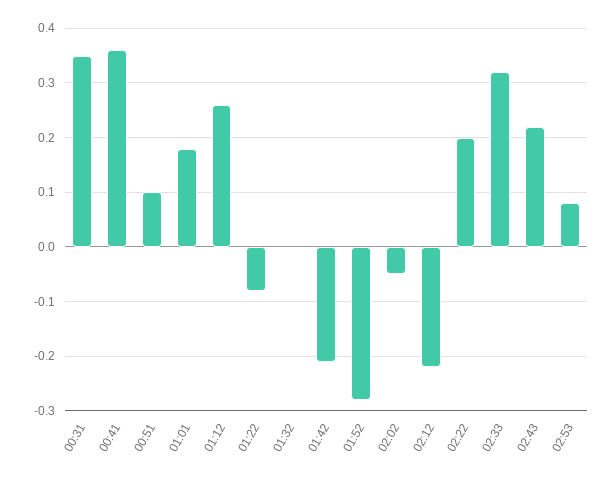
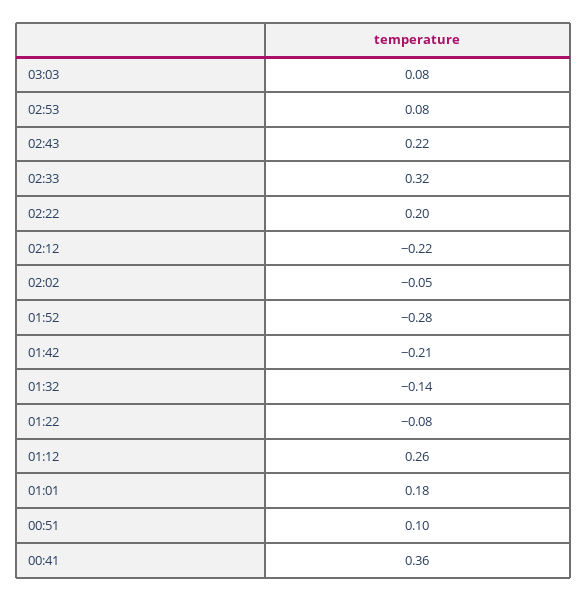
00:31: 0.35 -> none
01:32: 0 -> -0.14
03:03: none -> 0.08

